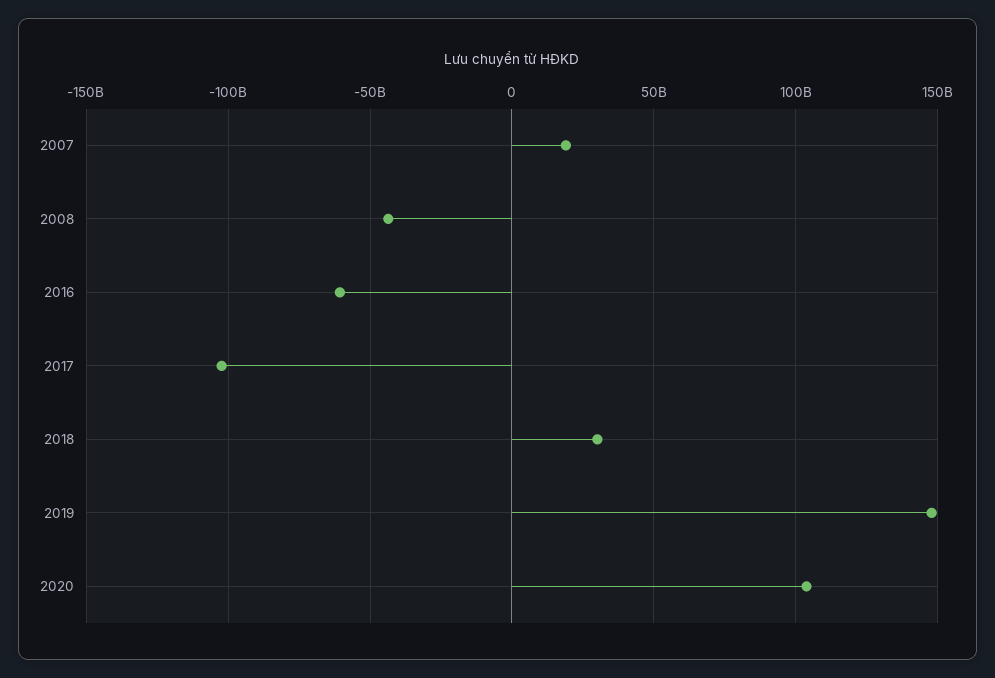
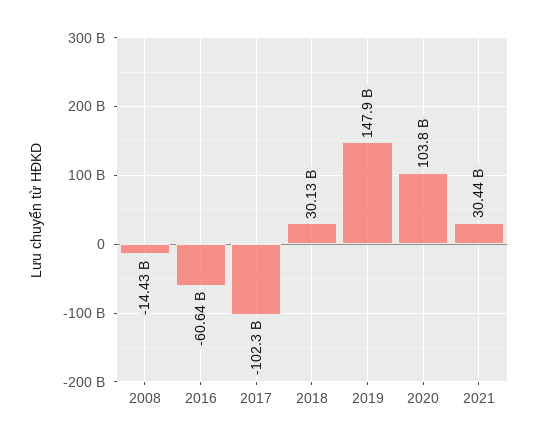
2007: 20000000000 -> none
2008: -45000000000 -> -14430000000
2021: none -> 30440000000

